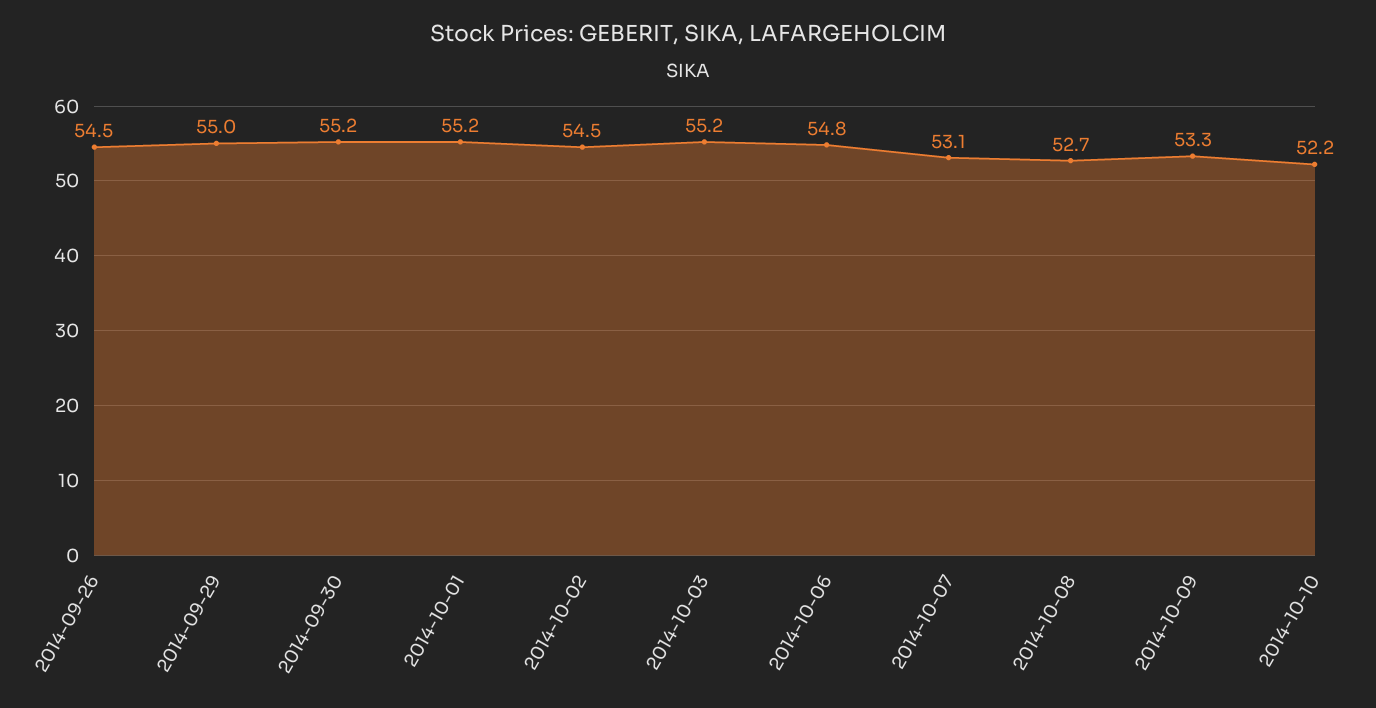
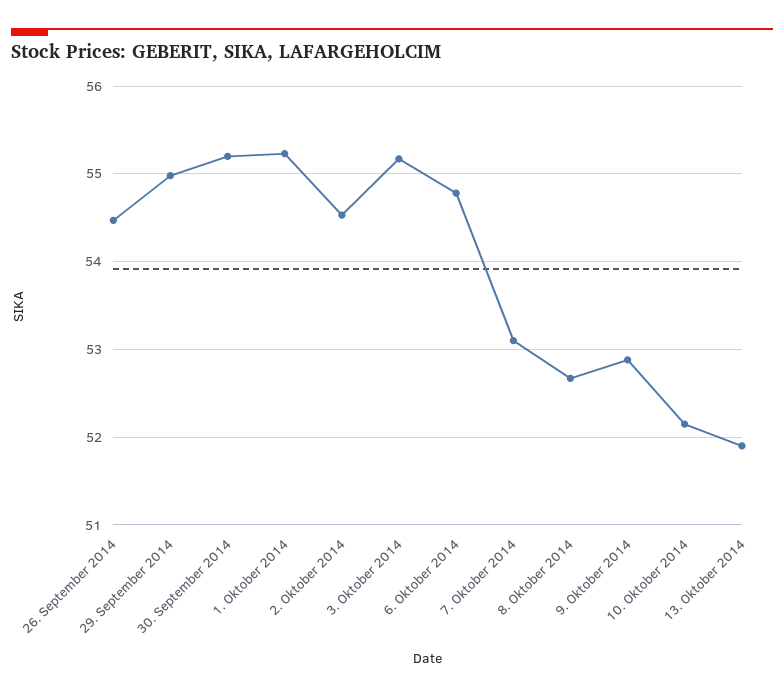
2014-10-09: 53.3 -> 52.9
13. Oktober 2014: none -> 51.9

